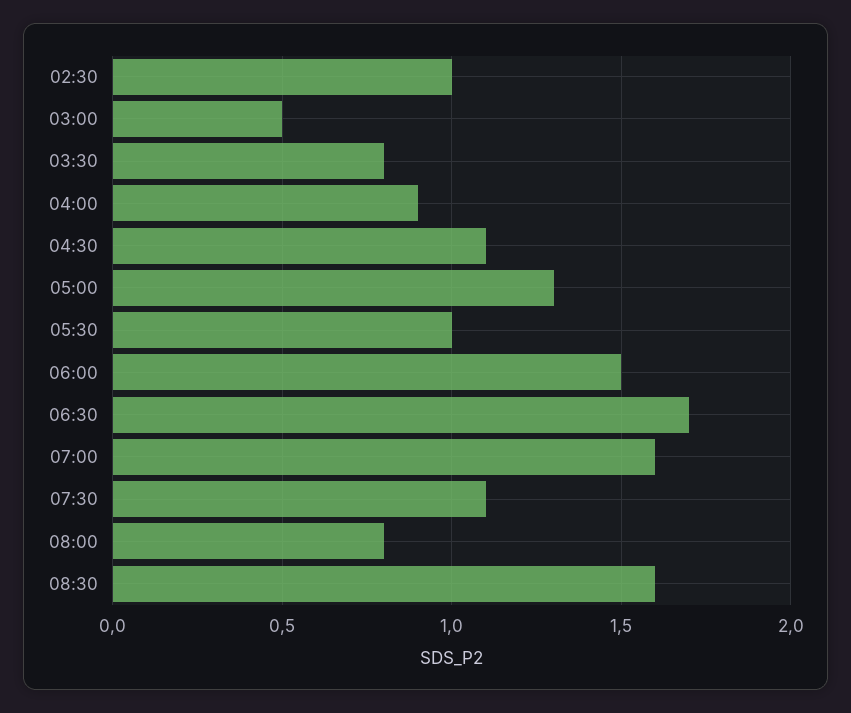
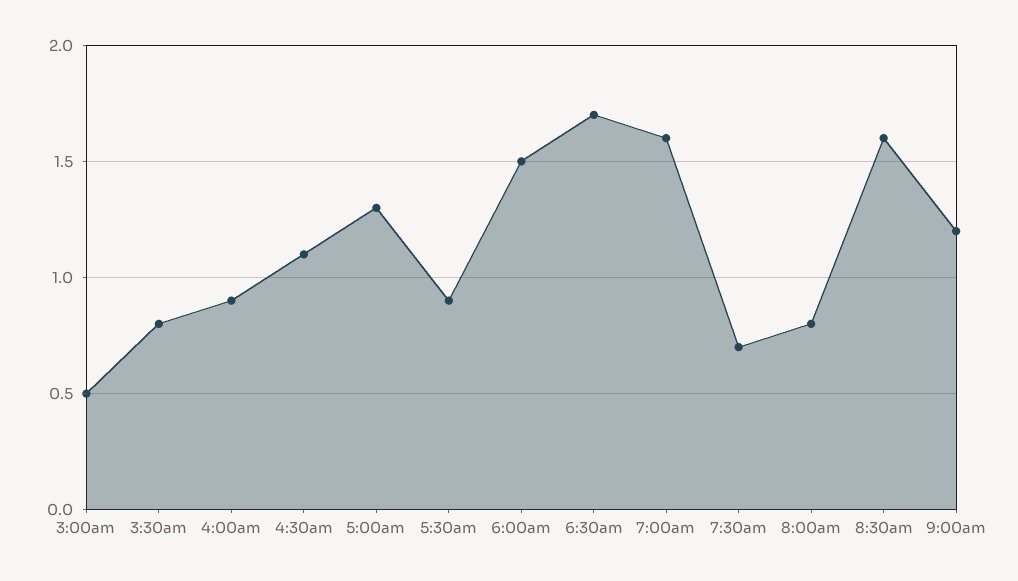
02:30: 1 -> none
05:30: 1 -> 0.9
07:30: 1.1 -> 0.7
9:00am: none -> 1.2

